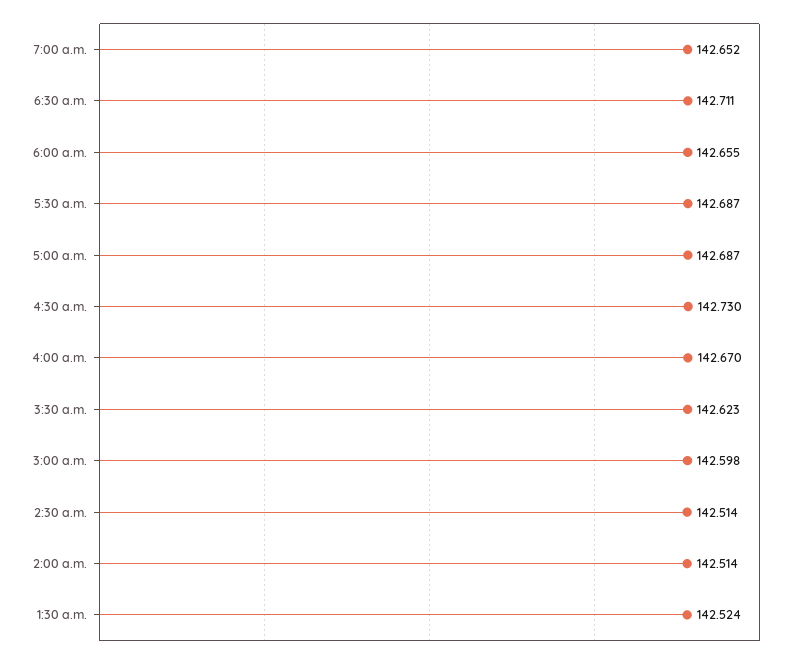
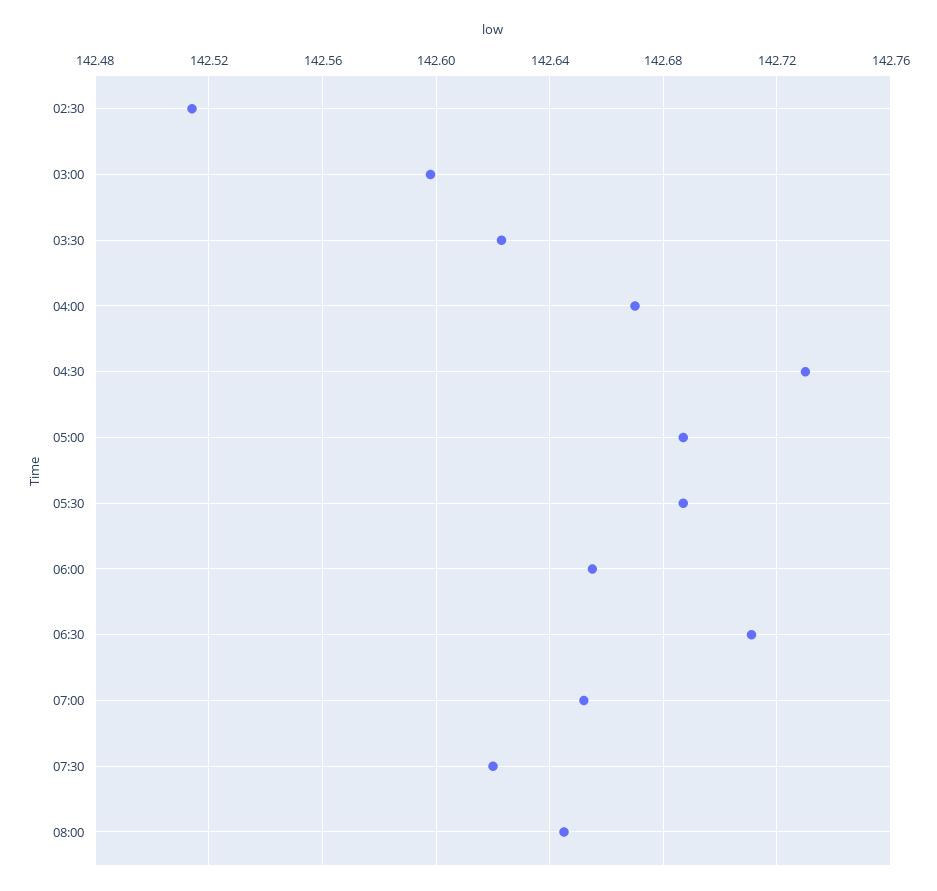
2:00 a.m.: 142.514 -> none
1:30 a.m.: 142.524 -> none
07:30: none -> 142.62
08:00: none -> 142.645

